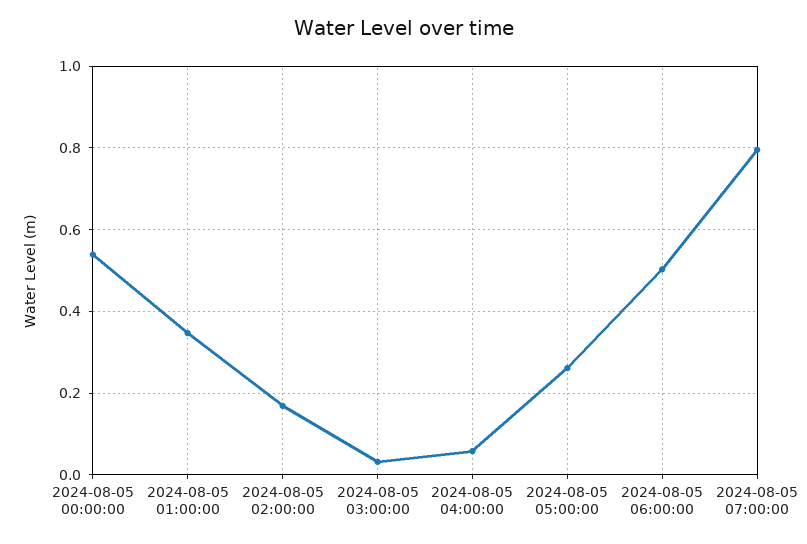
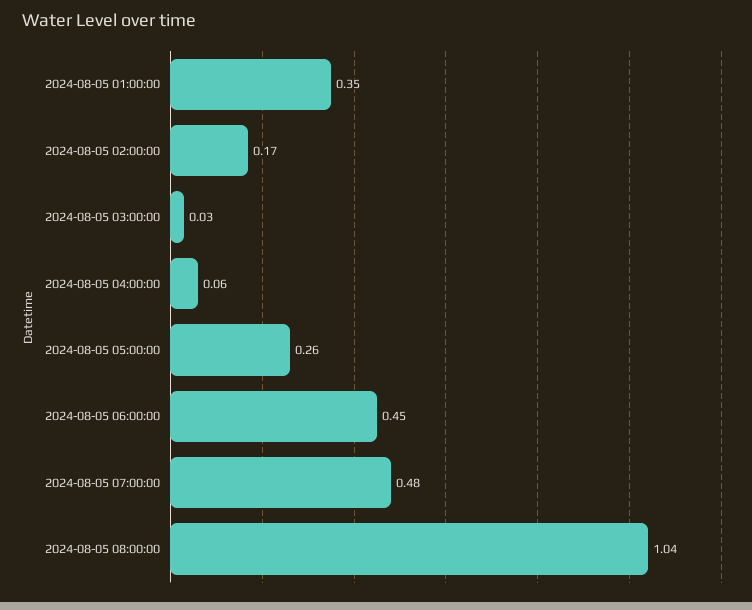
2024-08-05 00:00:00: 0.54 -> none
2024-08-05 06:00:00: 0.5 -> 0.45
2024-08-05 07:00:00: 0.8 -> 0.48
2024-08-05 08:00:00: none -> 1.04

